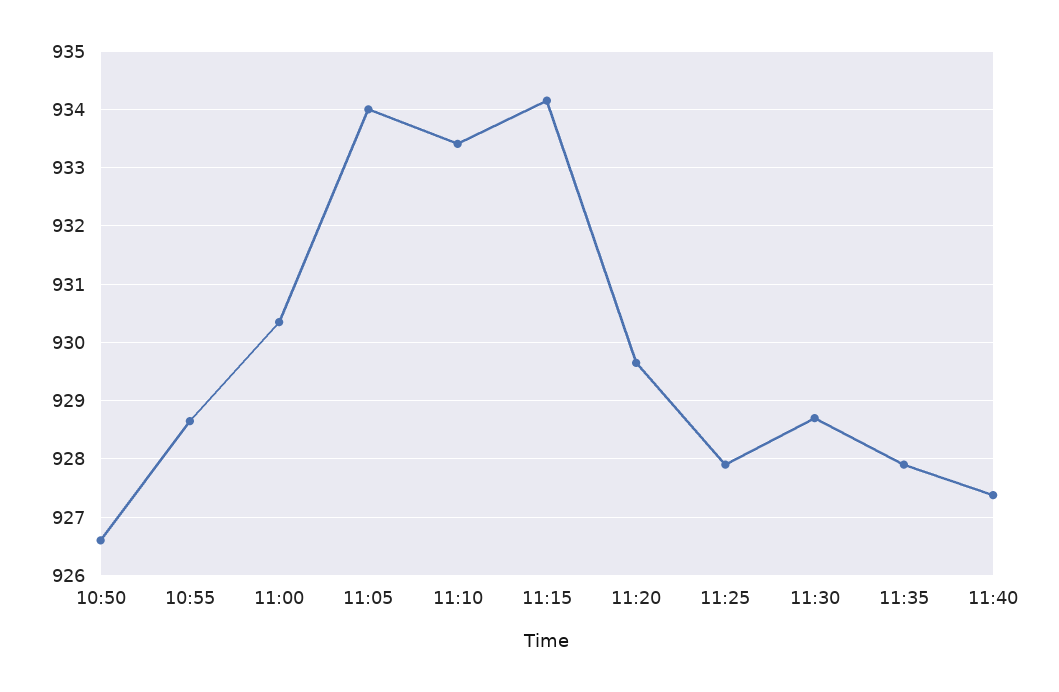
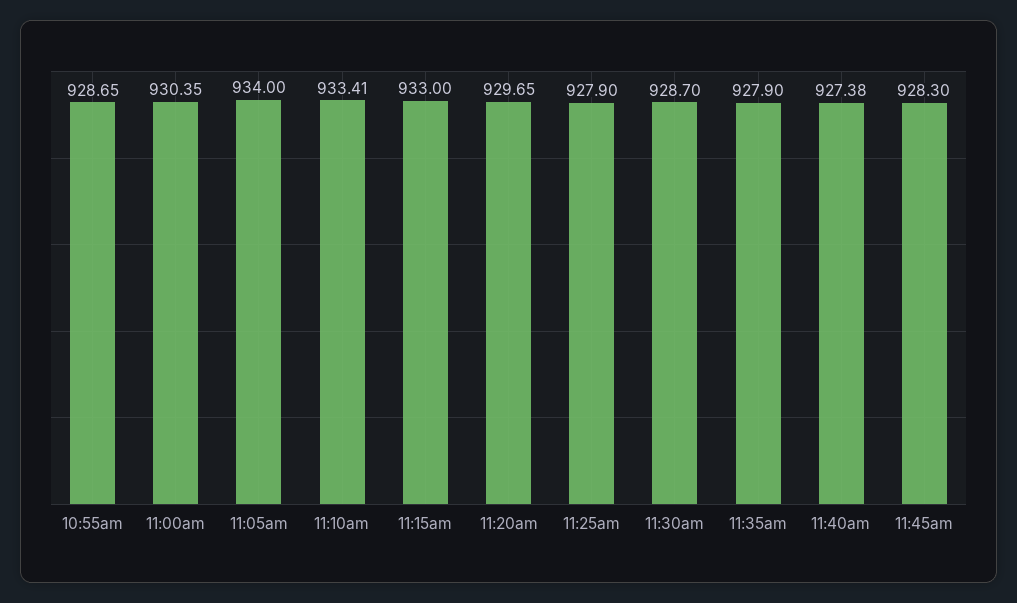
10:50: 926.6 -> none
11:15: 934.2 -> 933
11:45am: none -> 928.3

